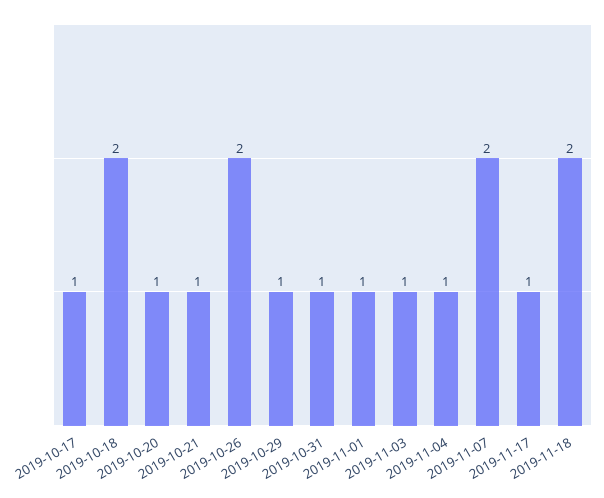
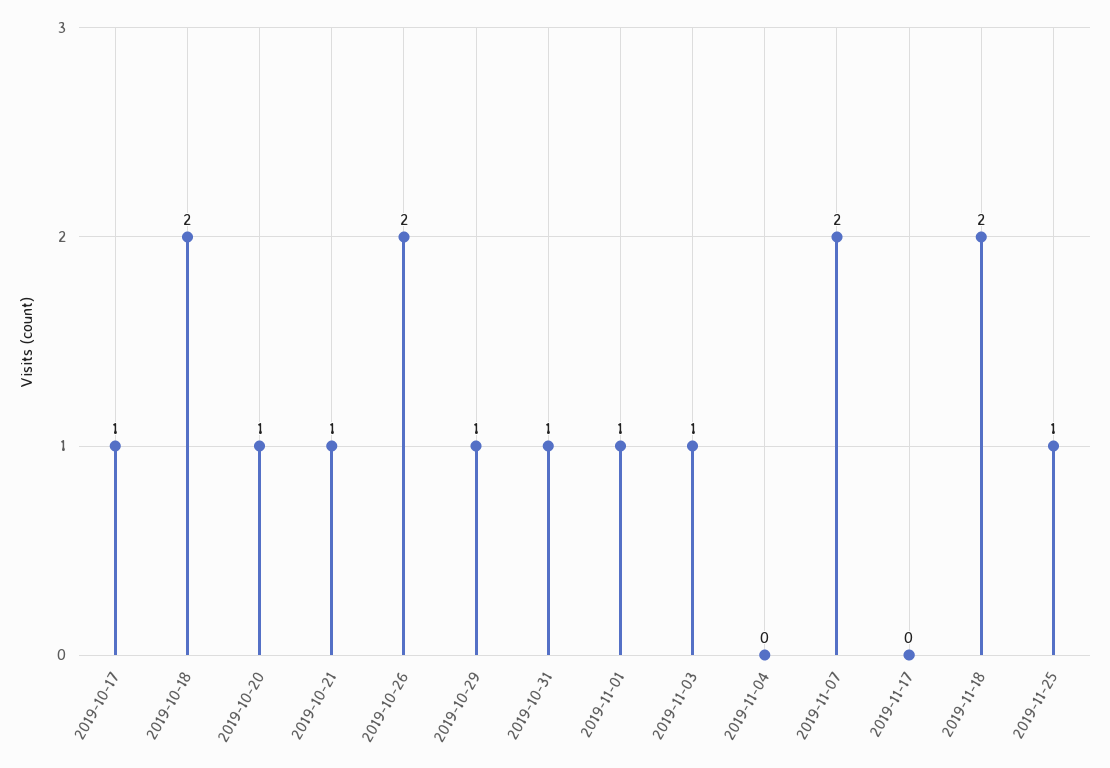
2019-11-04: 1 -> 0
2019-11-17: 1 -> 0
2019-11-25: none -> 1

